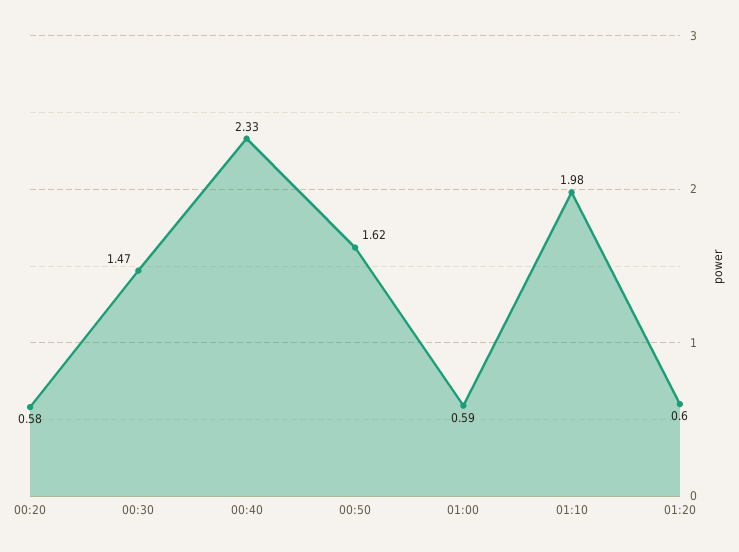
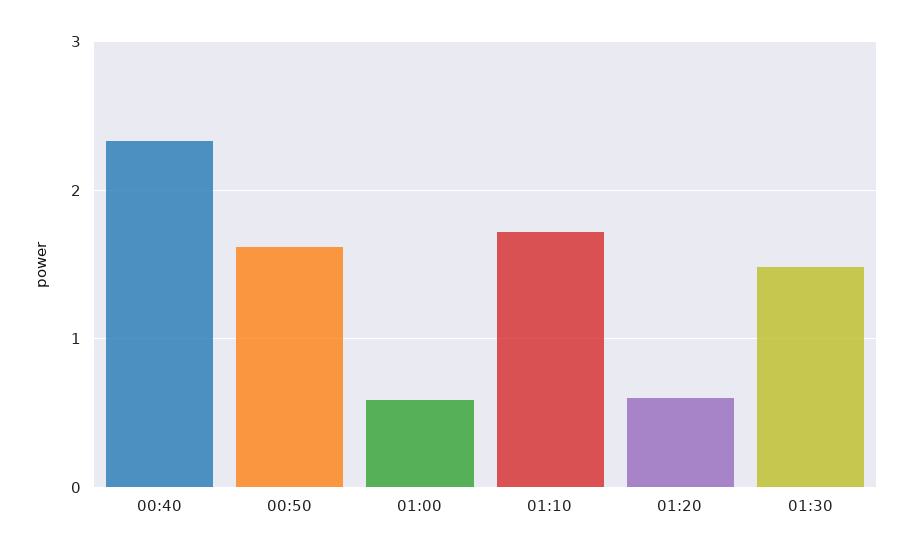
00:20: 0.58 -> none
00:30: 1.47 -> none
01:10: 1.98 -> 1.7
01:30: none -> 1.5

